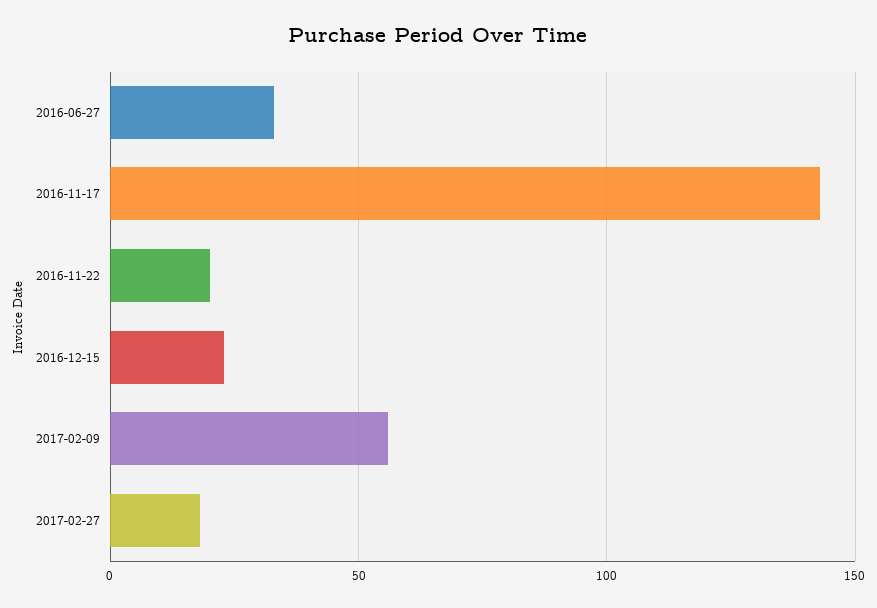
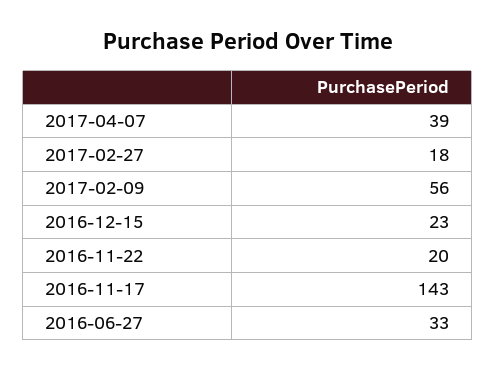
2017-04-07: none -> 39

